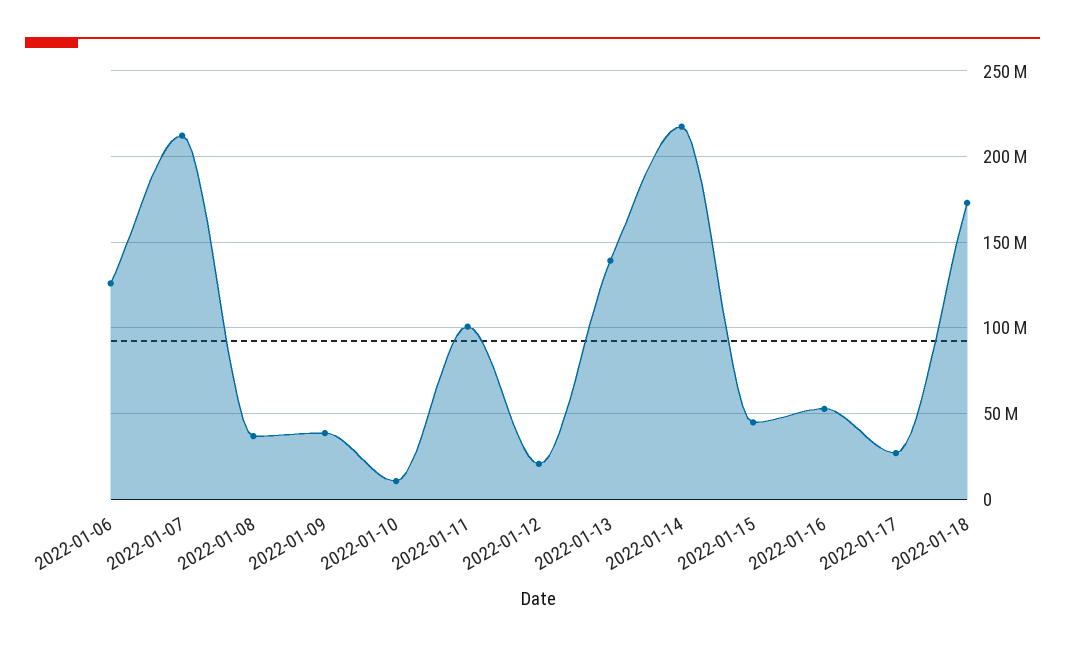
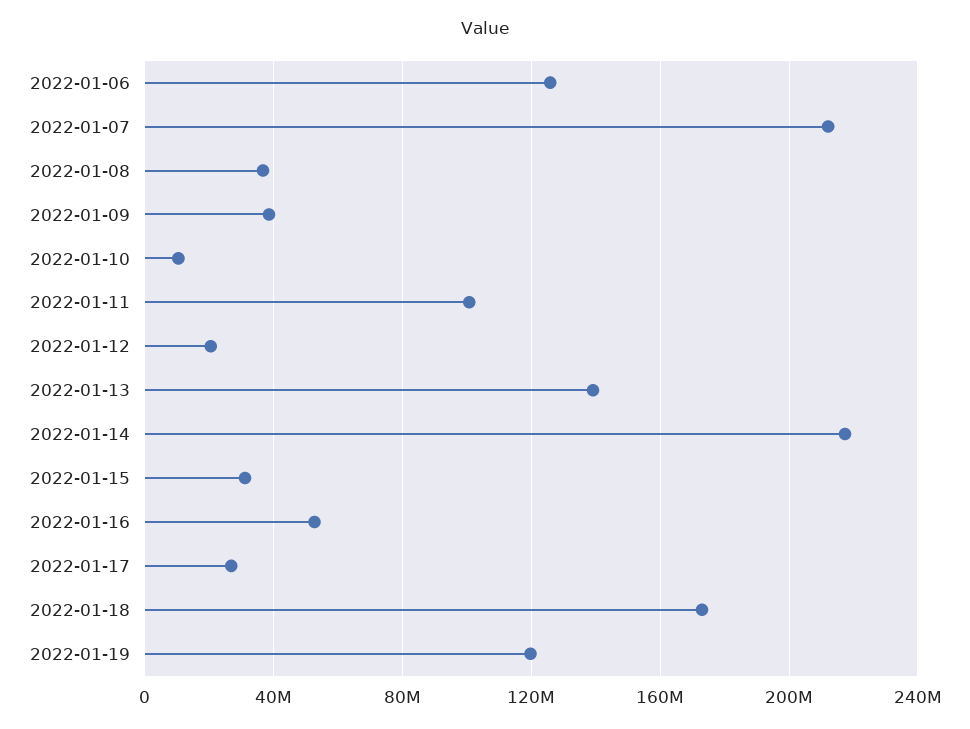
2022-01-15: 45000000 -> 30000000
2022-01-19: none -> 120000000

